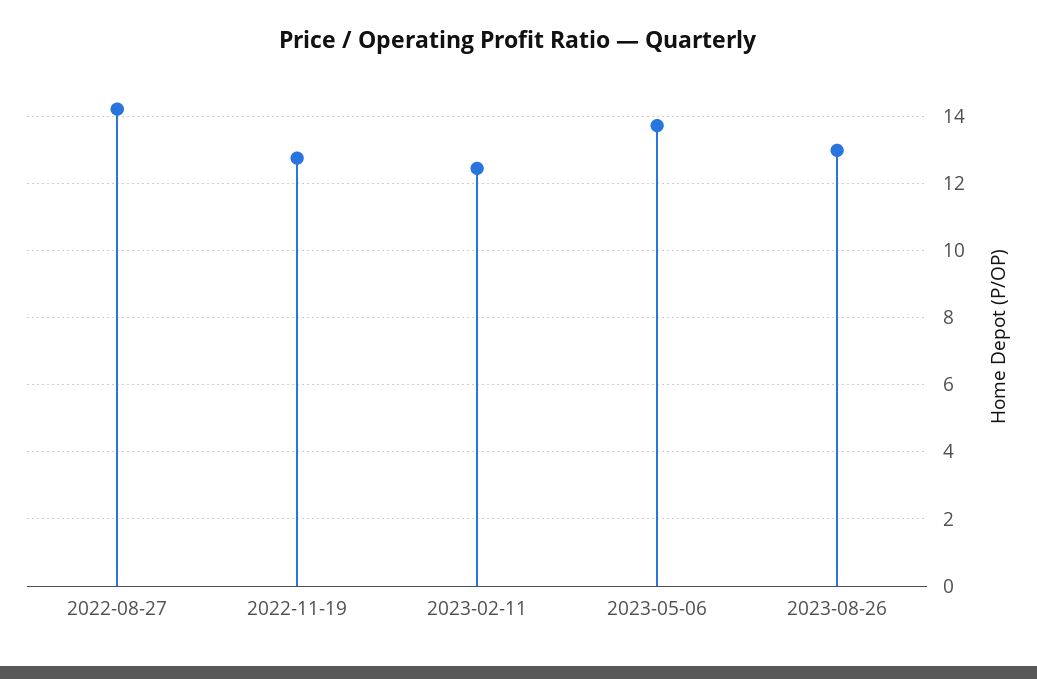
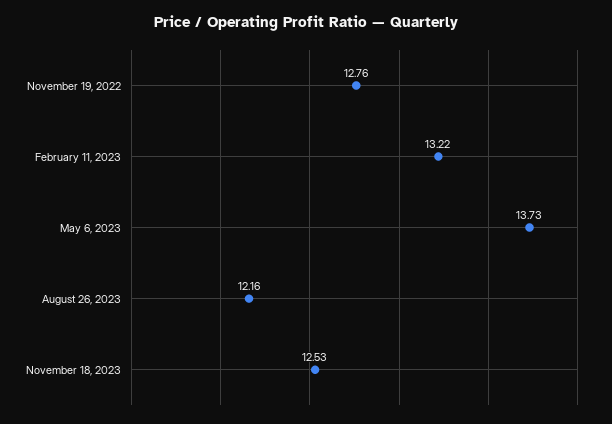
2022-08-27: 14.2 -> none
2023-02-11: 12.4 -> 13.22
2023-08-26: 13 -> 12.16
November 18, 2023: none -> 12.53

